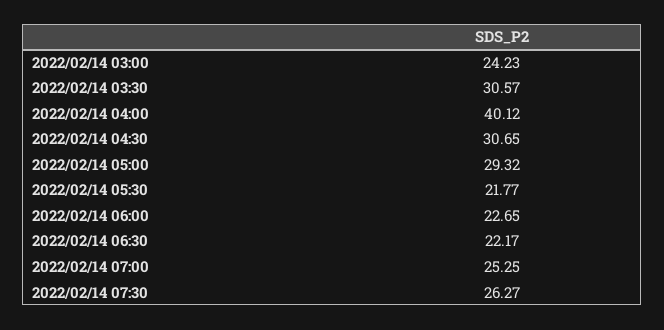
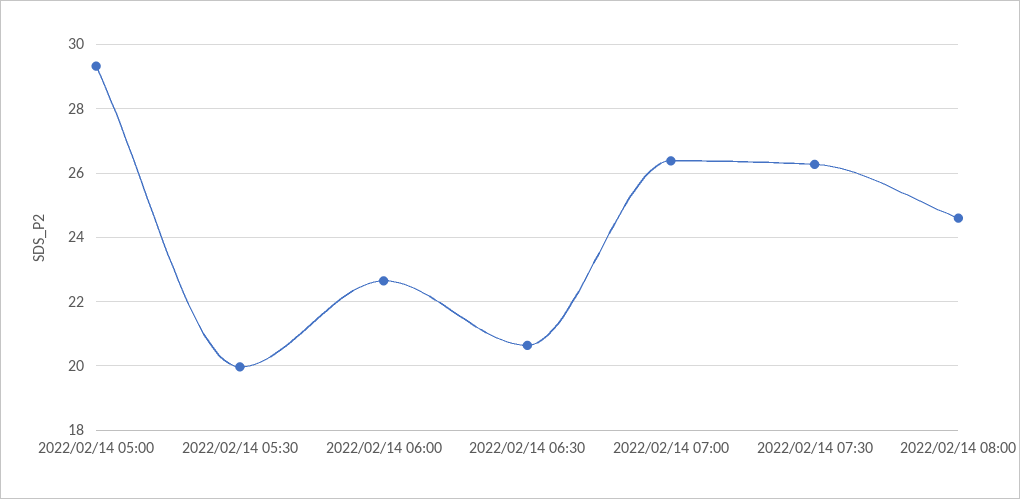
2022/02/14 03:00: 24.23 -> none
2022/02/14 03:30: 30.57 -> none
2022/02/14 04:00: 40.12 -> none
2022/02/14 04:30: 30.65 -> none
2022/02/14 05:30: 21.77 -> 20
2022/02/14 06:30: 22.17 -> 20.6
2022/02/14 07:00: 25.25 -> 26.4
2022/02/14 08:00: none -> 24.6

